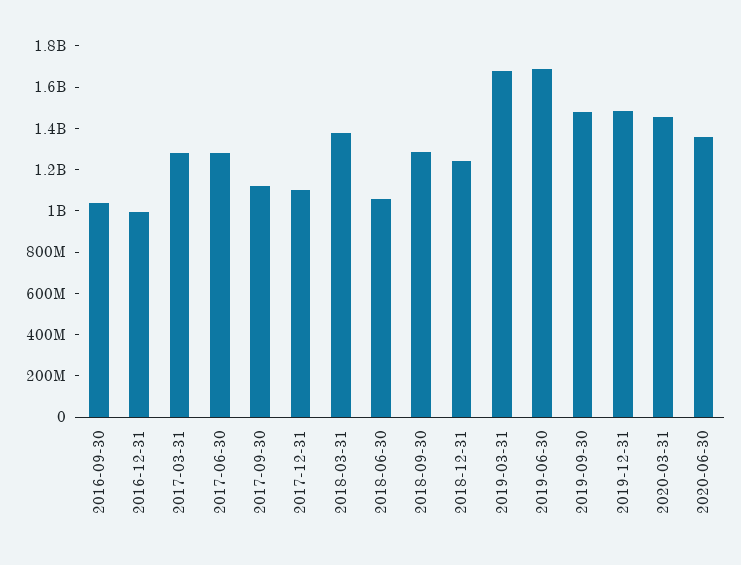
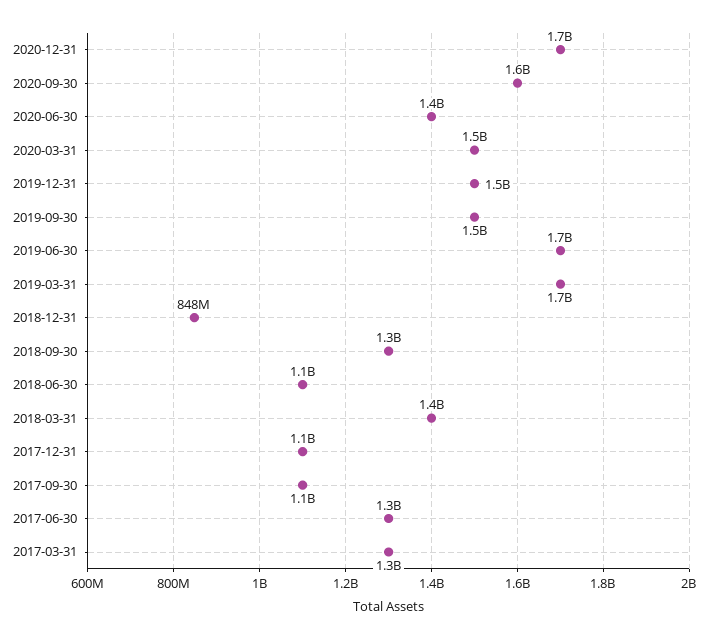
2016-09-30: 1050000000 -> none
2016-12-31: 1000000000 -> none
2018-12-31: 1250000000 -> 848000000
2020-12-31: none -> 1700000000
2020-09-30: none -> 1600000000

